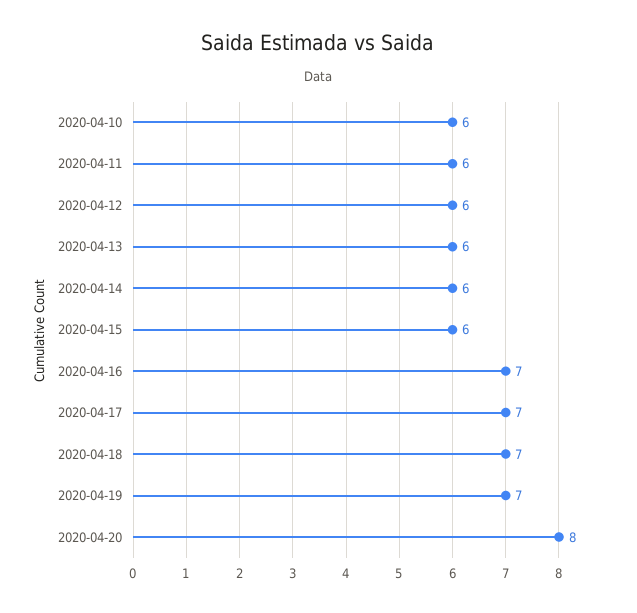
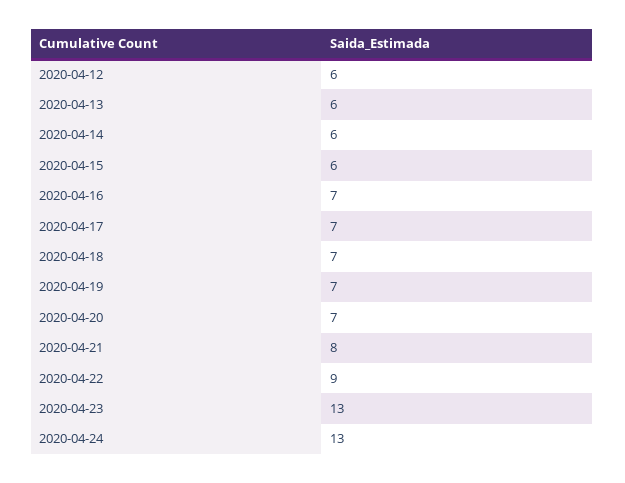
2020-04-10: 6 -> none
2020-04-11: 6 -> none
2020-04-20: 8 -> 7
2020-04-21: none -> 8
2020-04-22: none -> 9
2020-04-23: none -> 13
2020-04-24: none -> 13

